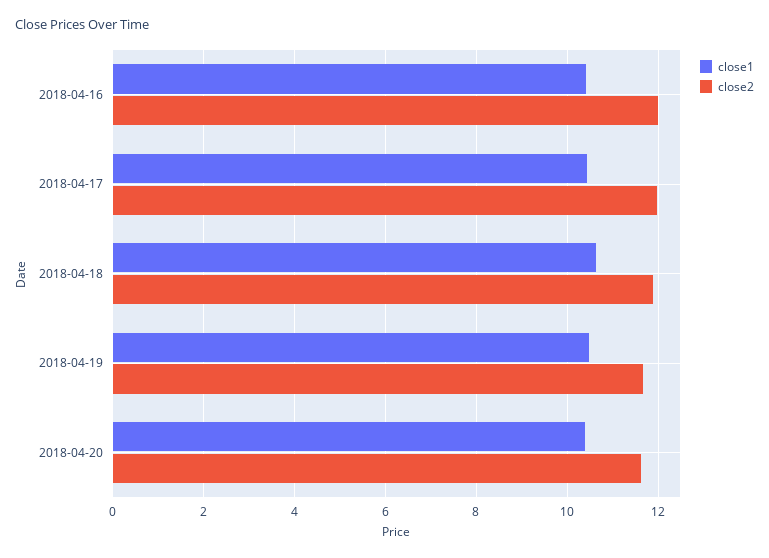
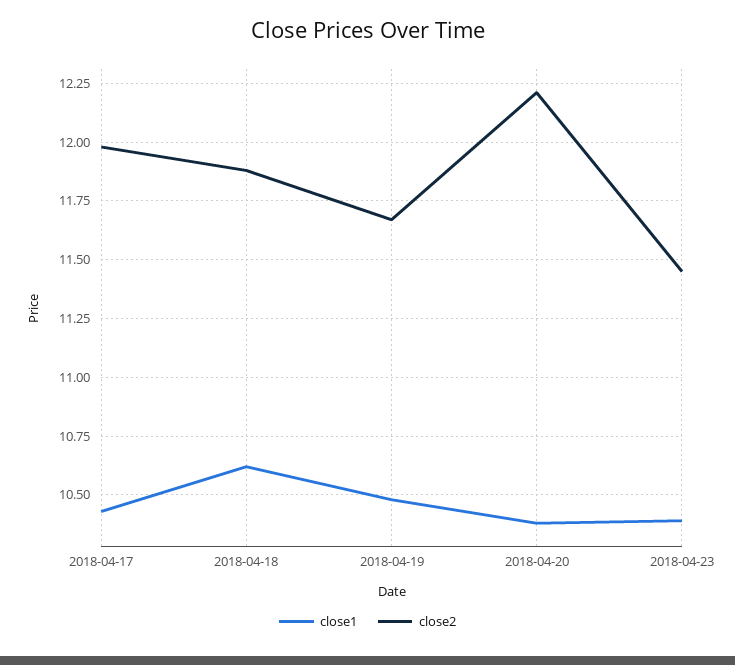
close1, 2018-04-16: 10.4 -> none
close2, 2018-04-16: 12 -> none
close2, 2018-04-20: 11.6 -> 12.2
close1, 2018-04-23: none -> 10.4
close2, 2018-04-23: none -> 11.45

